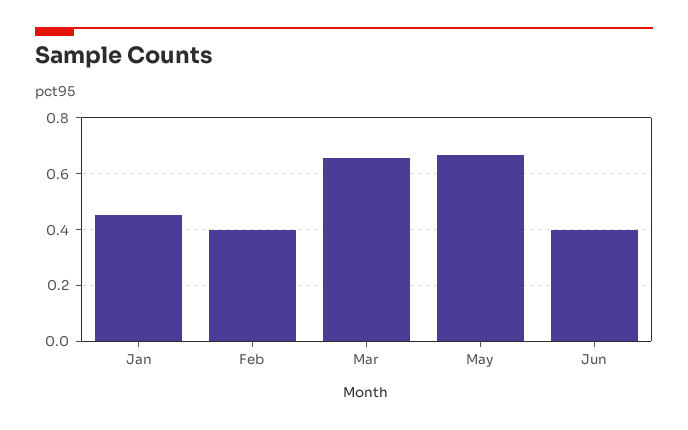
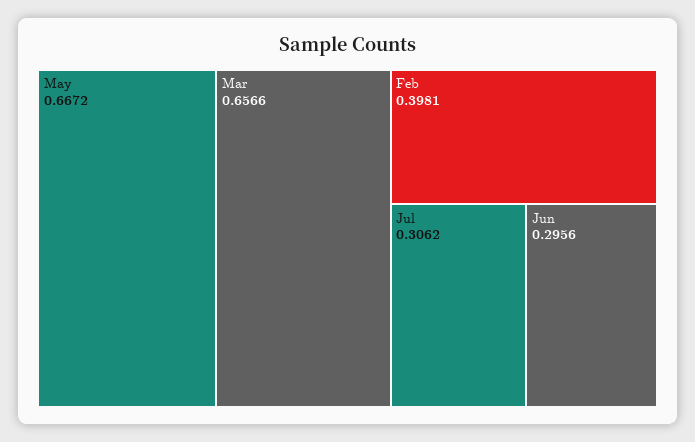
Jan: 0.45 -> none
Jun: 0.4 -> 0.2956
Jul: none -> 0.3062

